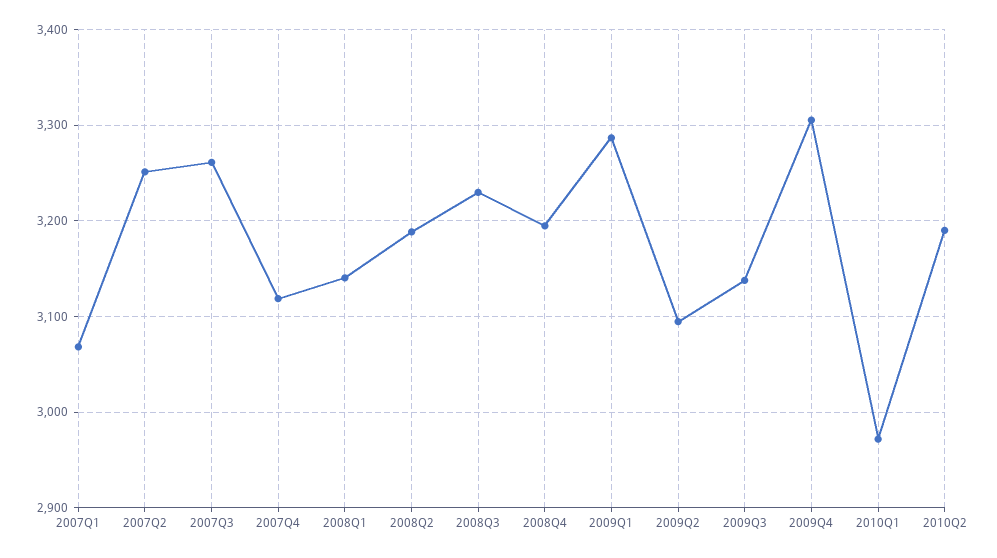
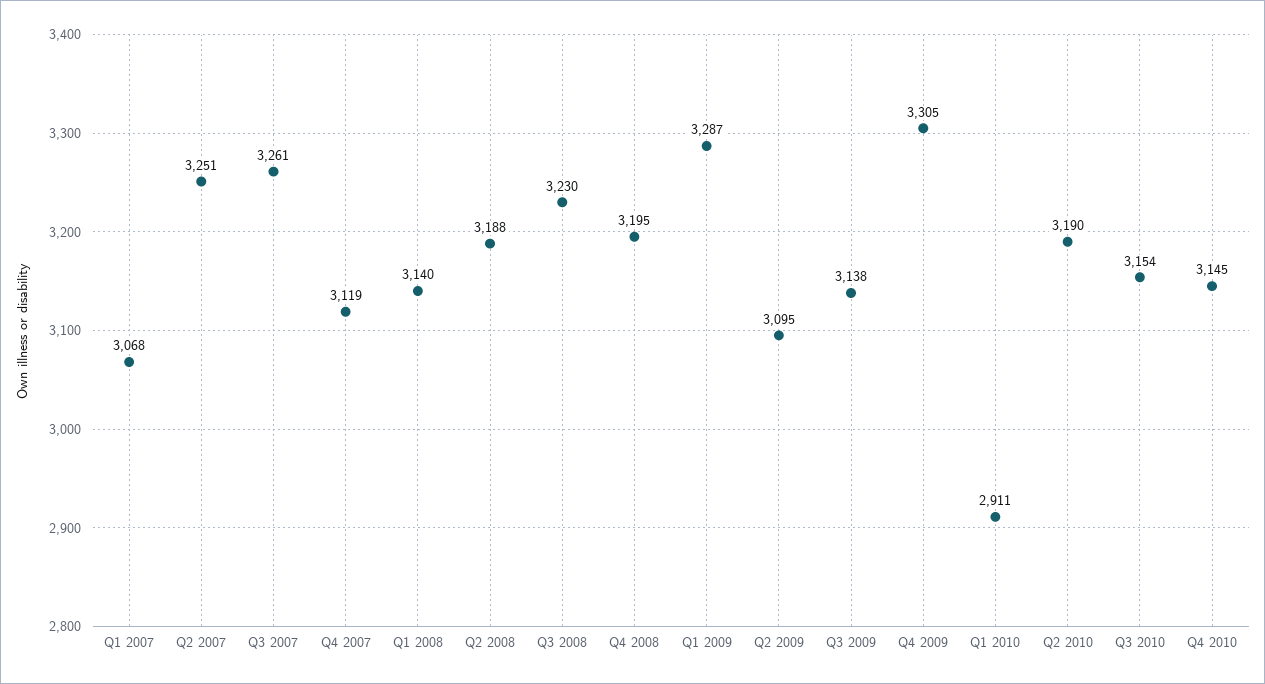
2010Q1: 2970 -> 2911
Q3 2010: none -> 3154
Q4 2010: none -> 3145

